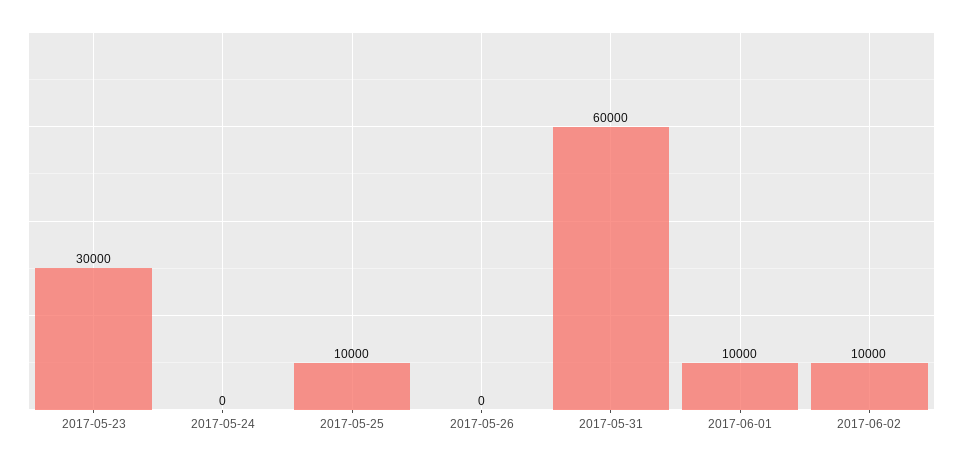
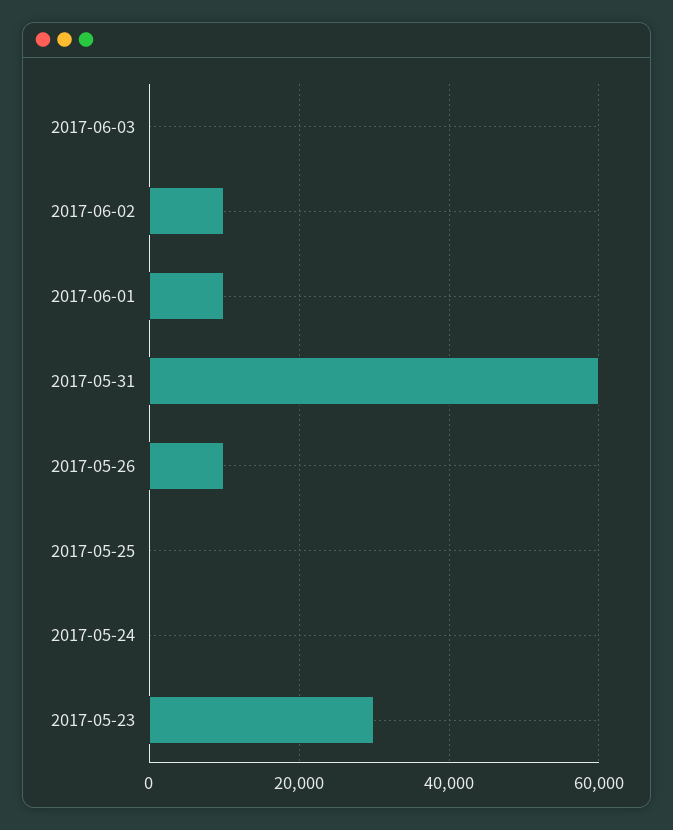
2017-05-25: 10000 -> 0
2017-05-26: 0 -> 10000
2017-06-03: none -> 0

